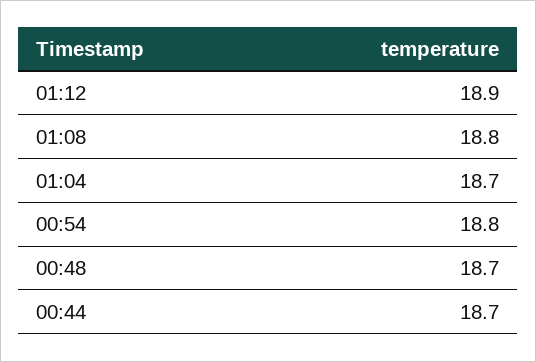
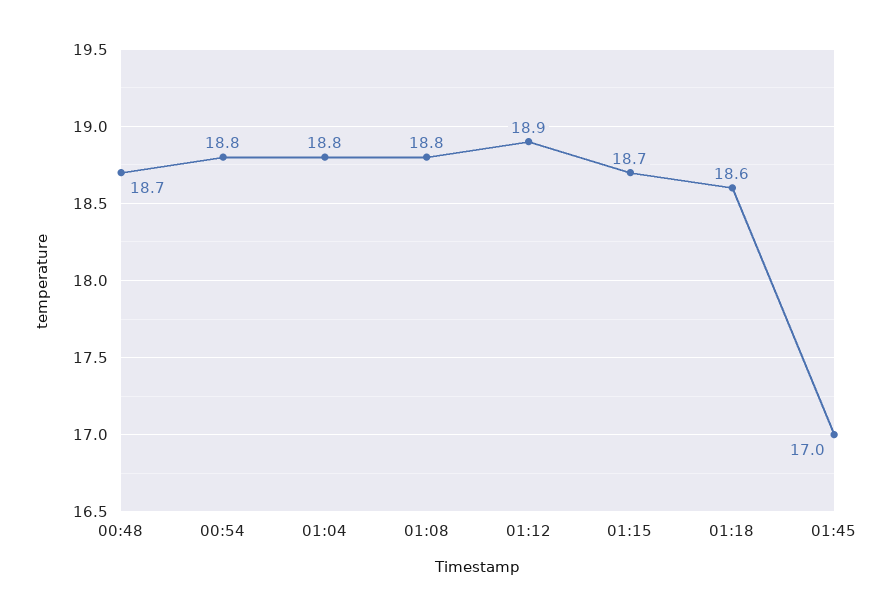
01:04: 18.7 -> 18.8
00:44: 18.7 -> none
01:15: none -> 18.7
01:18: none -> 18.6
01:45: none -> 17

